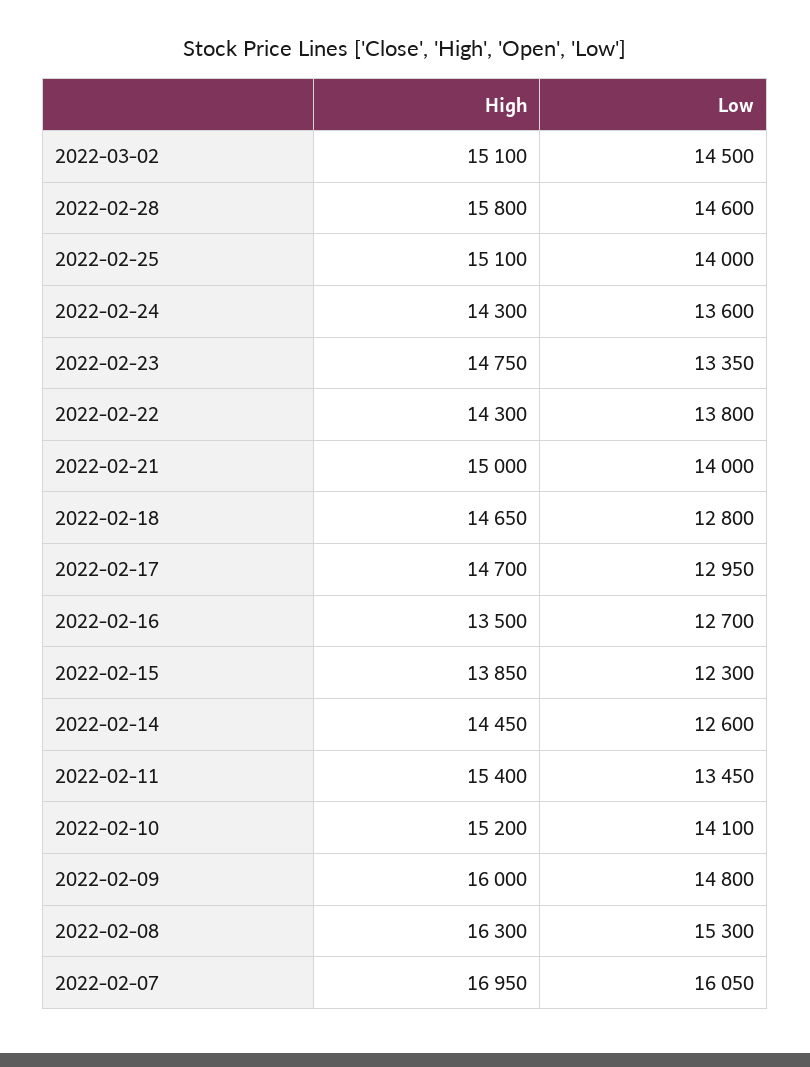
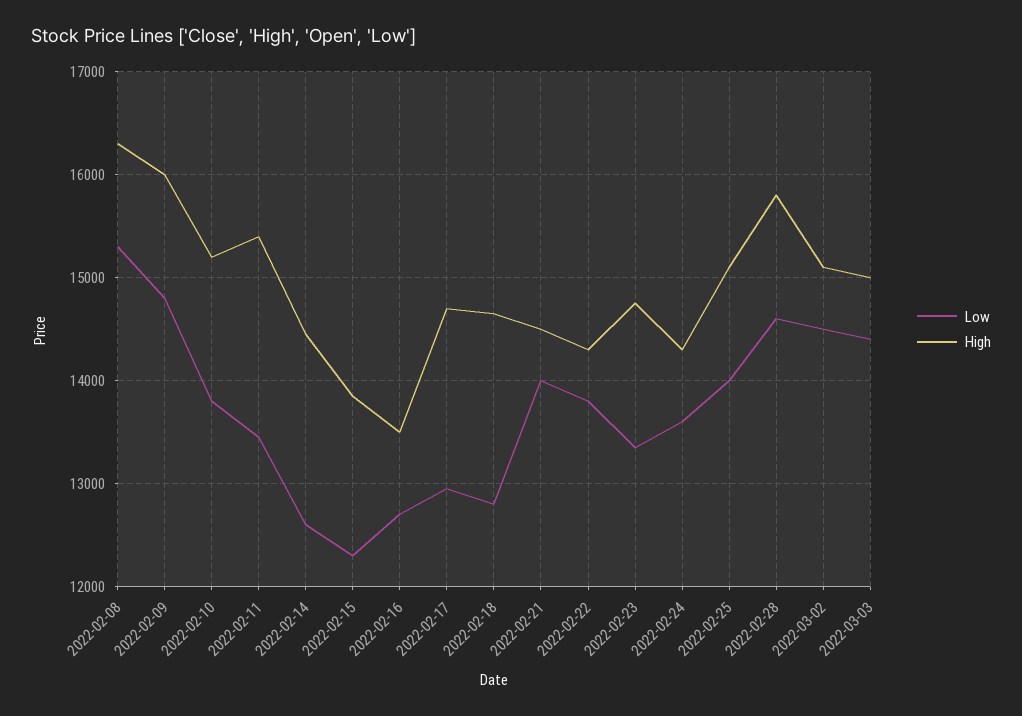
High, 2022-02-21: 15000 -> 14500
Low, 2022-02-10: 14100 -> 13800
High, 2022-02-07: 16950 -> none
Low, 2022-02-07: 16050 -> none
Low, 2022-03-03: none -> 14400
High, 2022-03-03: none -> 15000

